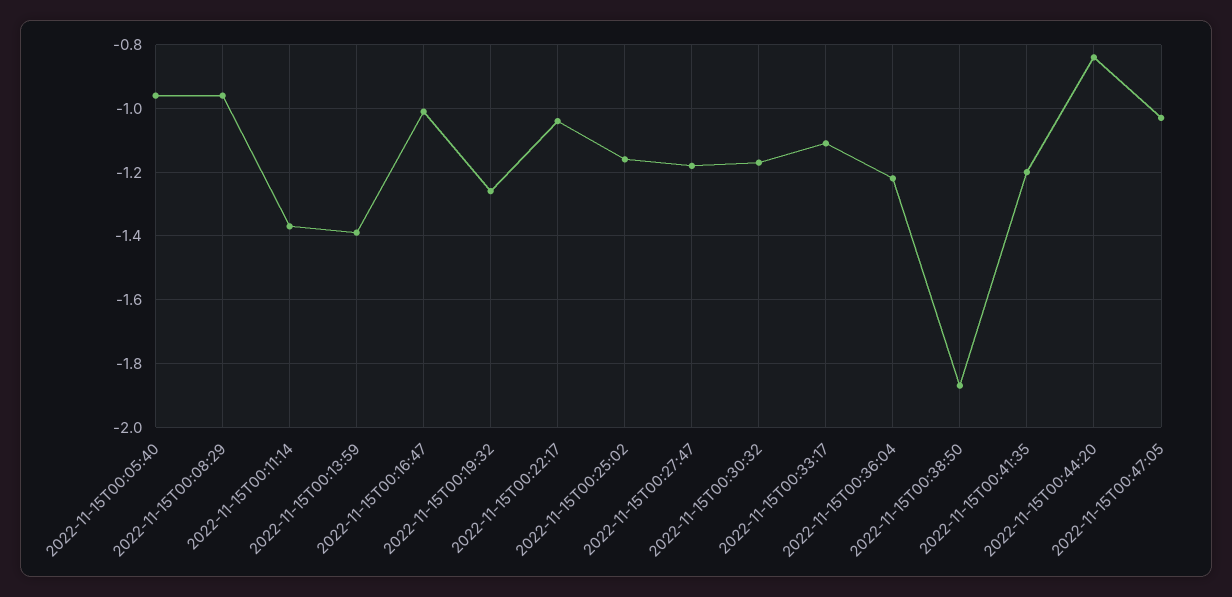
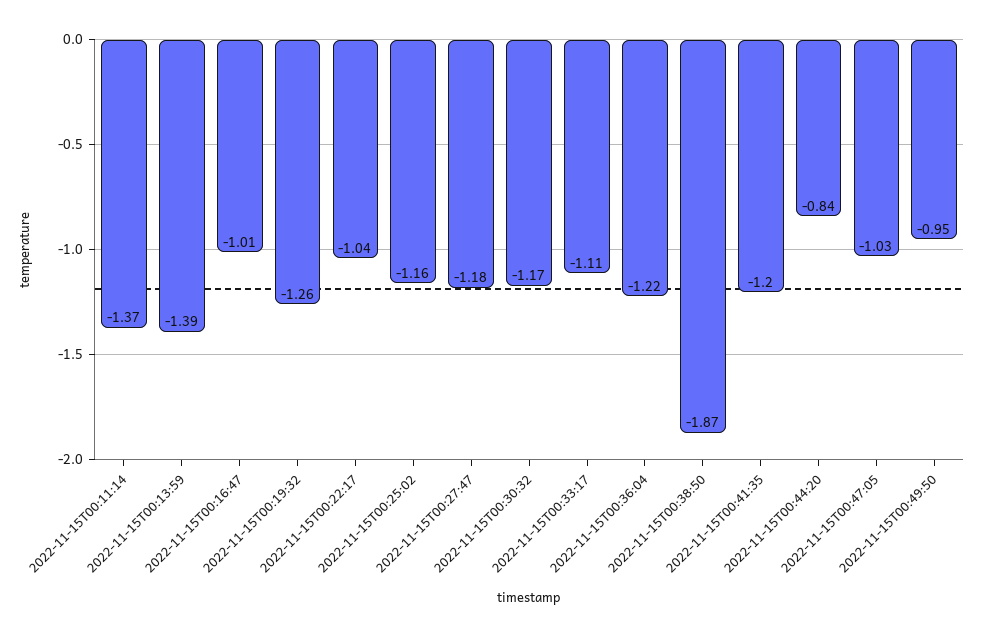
2022-11-15T00:05:40: -0.95 -> none
2022-11-15T00:08:29: -0.95 -> none
2022-11-15T00:49:50: none -> -0.95

